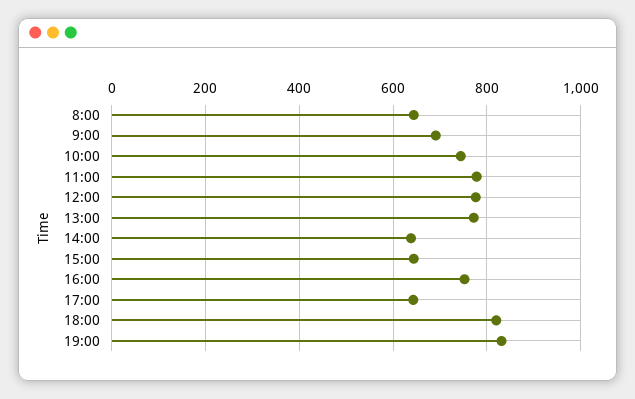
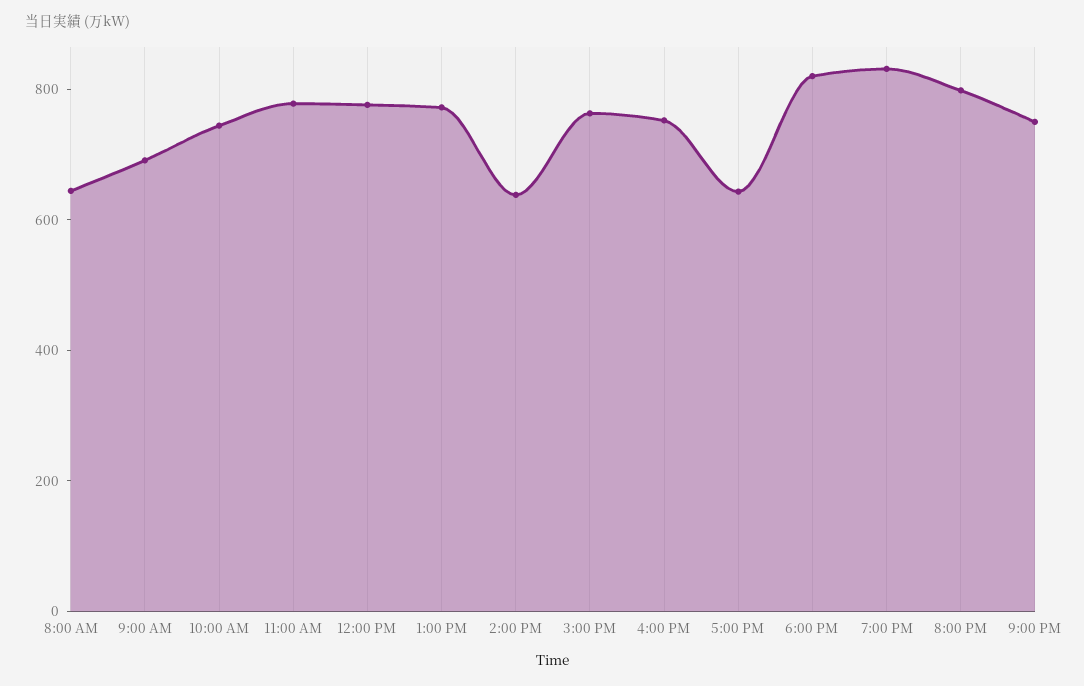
15:00: 640 -> 750
8:00 PM: none -> 800
9:00 PM: none -> 750

